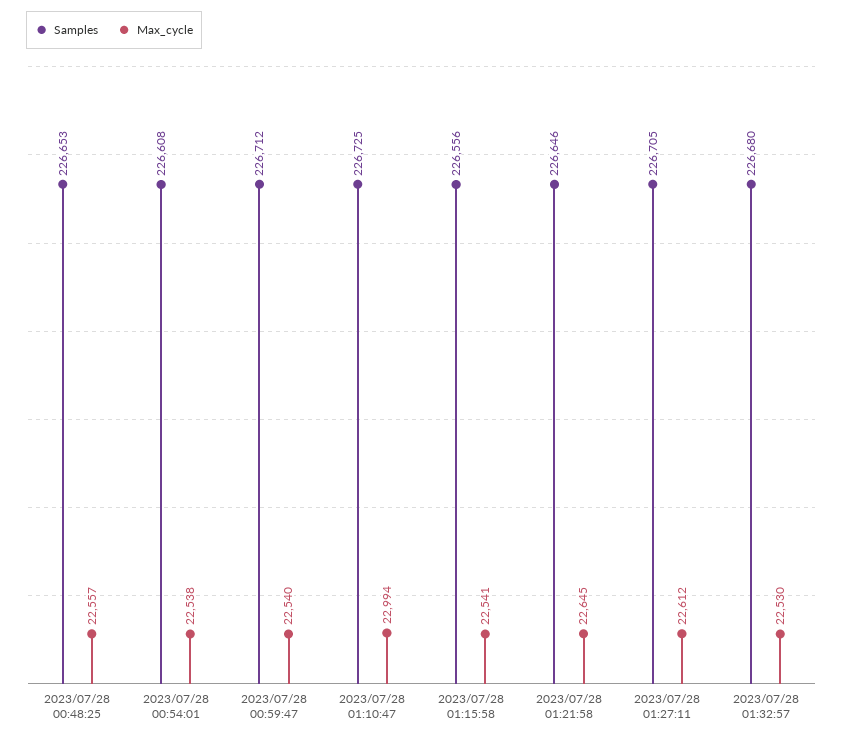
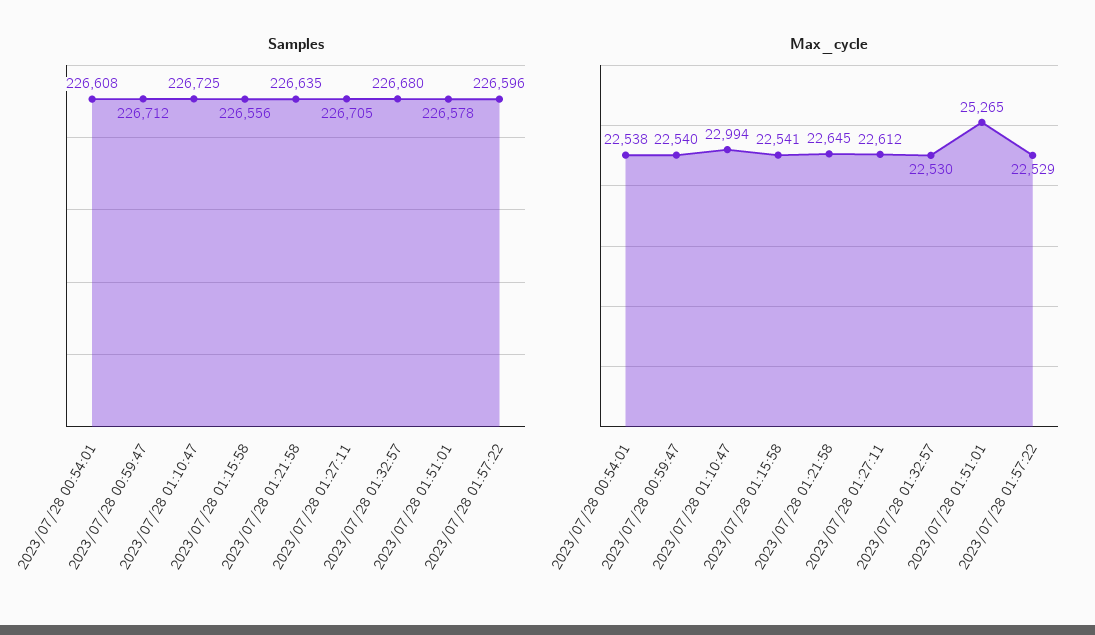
Samples, 2023/07/28 00:48:25: 226653 -> none
Max_cycle, 2023/07/28 00:48:25: 22557 -> none
Samples, 2023/07/28 01:21:58: 226646 -> 226635
Samples, 2023/07/28 01:51:01: none -> 226578
Samples, 2023/07/28 01:57:22: none -> 226596
Max_cycle, 2023/07/28 01:51:01: none -> 25265
Max_cycle, 2023/07/28 01:57:22: none -> 22529

